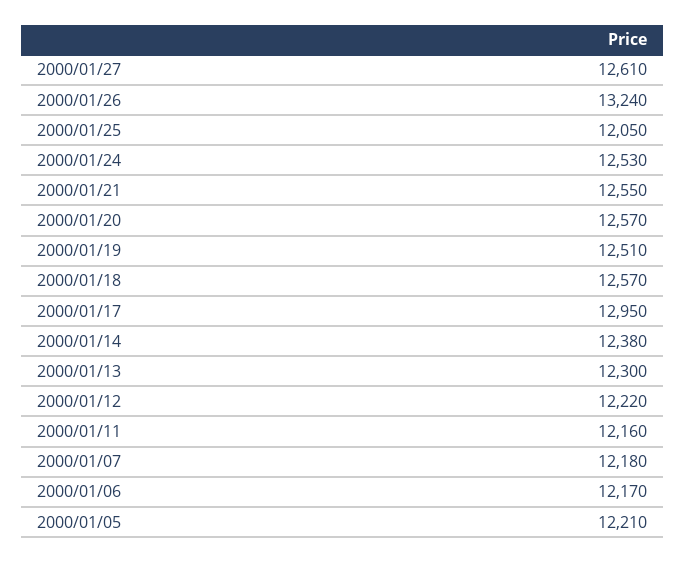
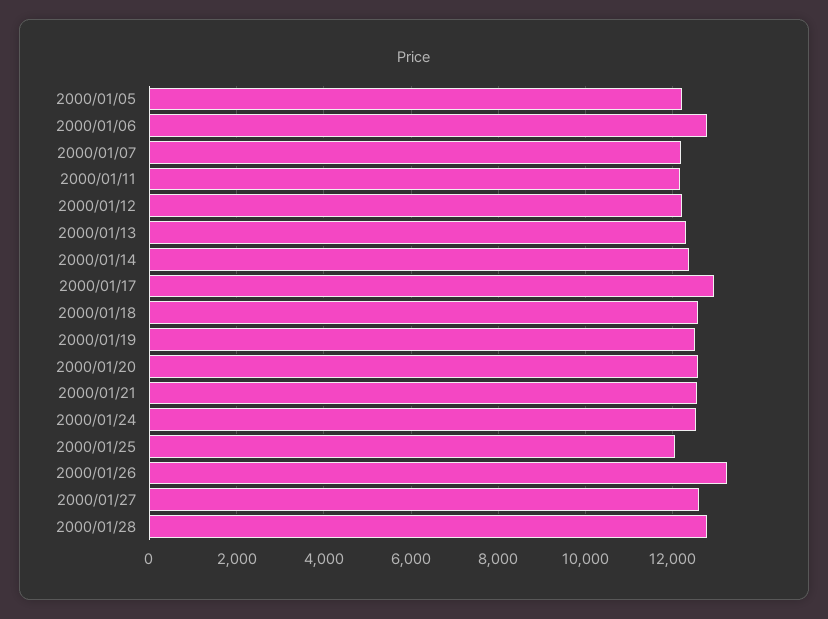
2000/01/06: 12170 -> 12800
2000/01/28: none -> 12800

